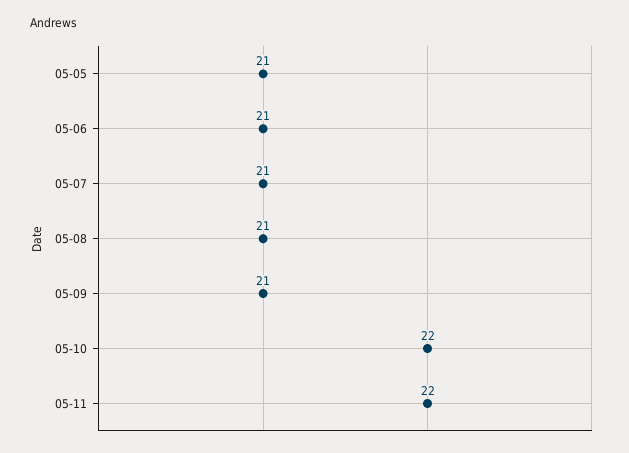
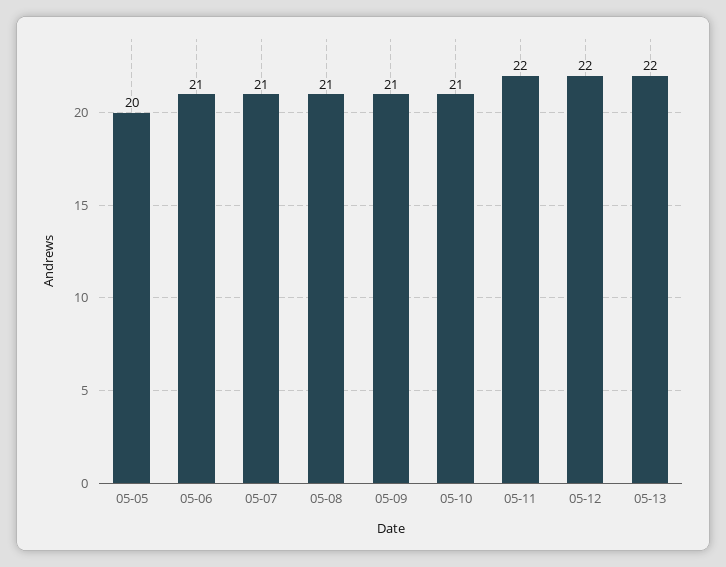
05-05: 21 -> 20
05-10: 22 -> 21
05-12: none -> 22
05-13: none -> 22

